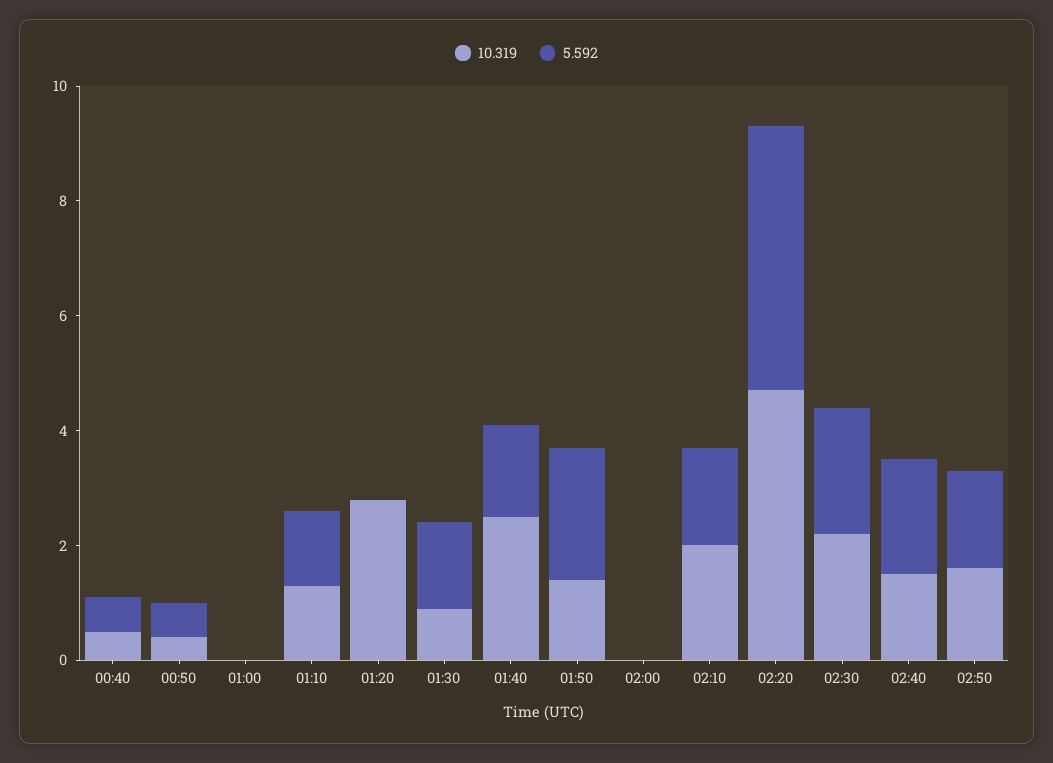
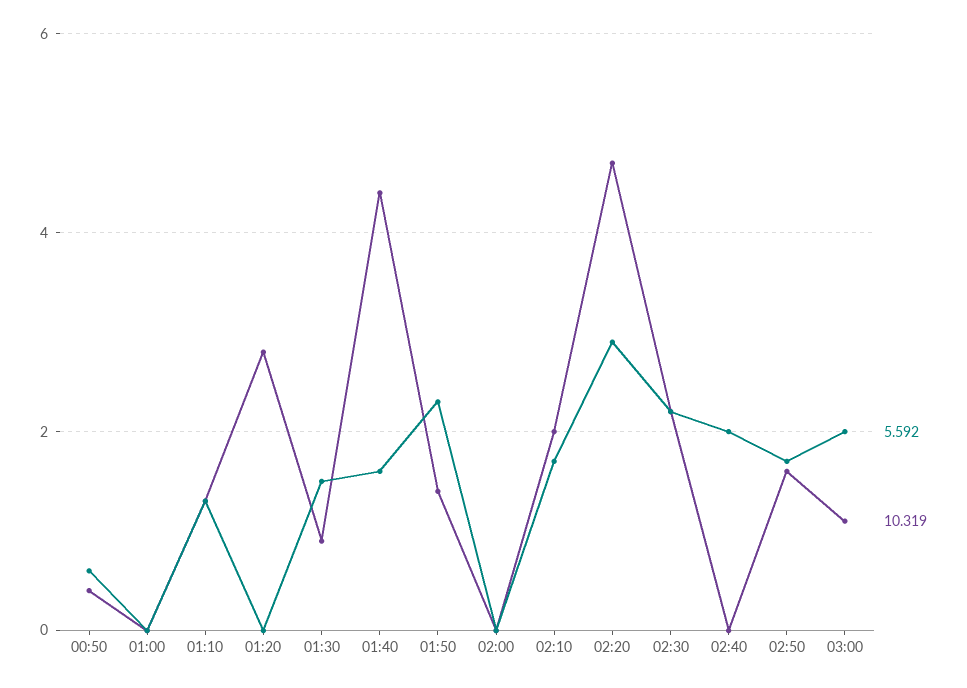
10.319, 00:40: 0.5 -> none
5.592, 00:40: 0.5 -> none
10.319, 01:40: 2.5 -> 4.5
5.592, 02:20: 4.5 -> 3
10.319, 02:40: 1.5 -> 0
5.592, 03:00: none -> 2
10.319, 03:00: none -> 1

